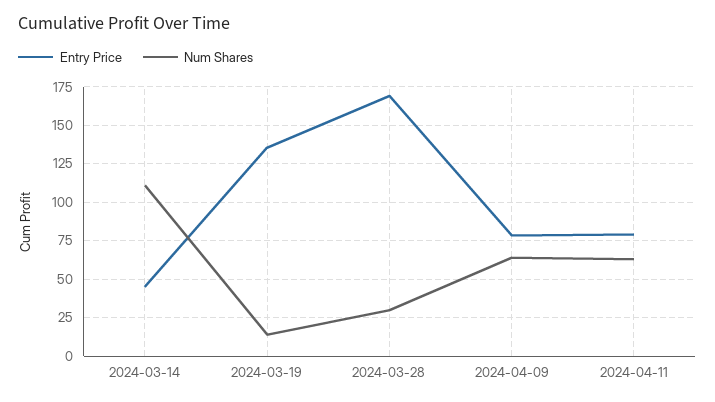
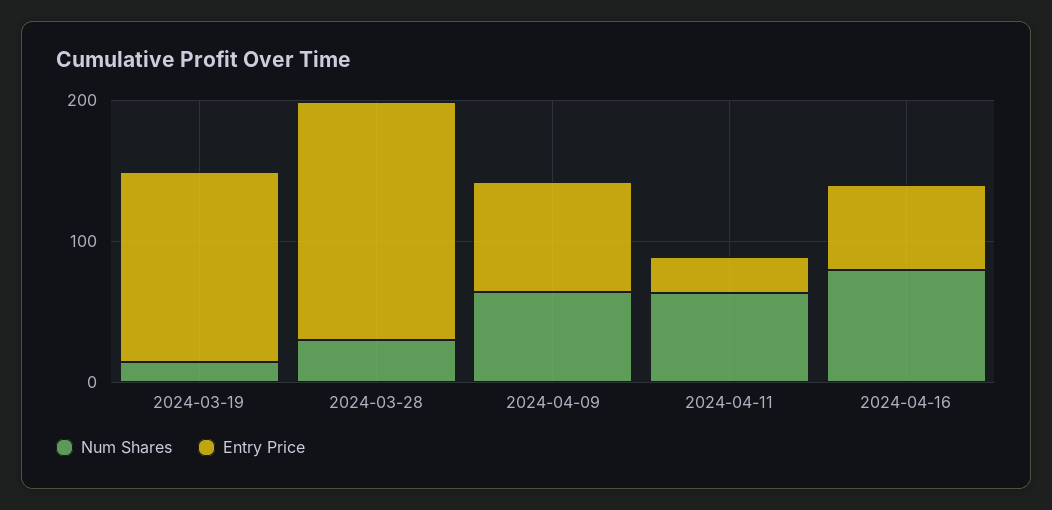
Entry Price, 2024-03-14: 45 -> none
Num Shares, 2024-03-14: 110 -> none
Entry Price, 2024-04-11: 80 -> 20
Num Shares, 2024-04-16: none -> 80
Entry Price, 2024-04-16: none -> 60

